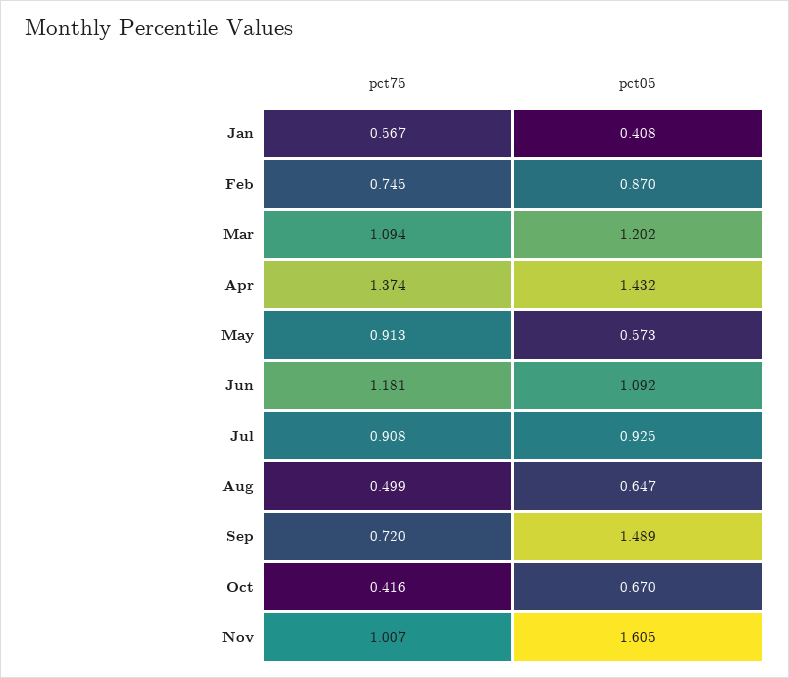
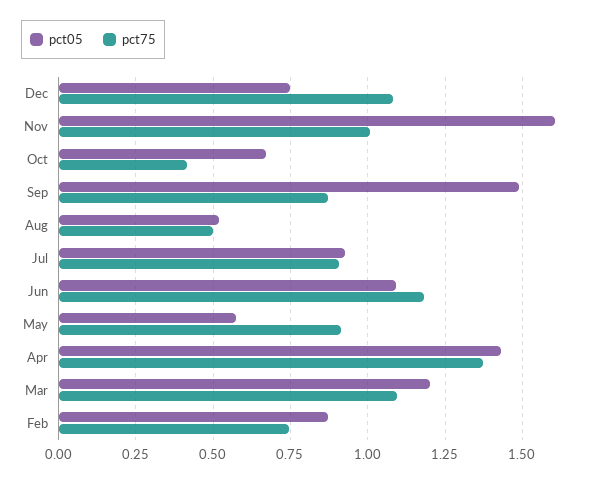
pct75, Jan: 0.567 -> none
pct05, Jan: 0.408 -> none
pct05, Aug: 0.647 -> 0.525
pct75, Sep: 0.72 -> 0.875
pct05, Dec: none -> 0.75
pct75, Dec: none -> 1.075

